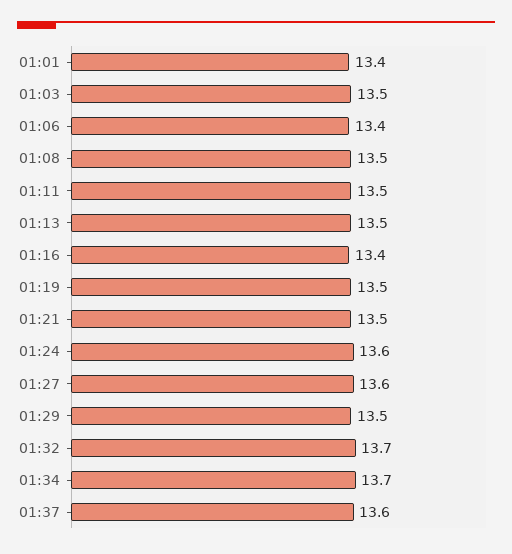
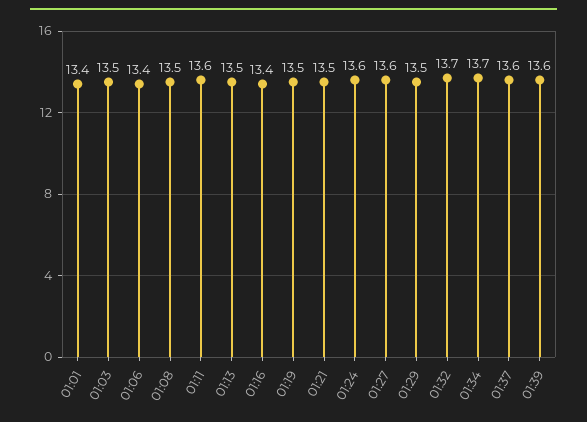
01:11: 13.5 -> 13.6
01:39: none -> 13.6

